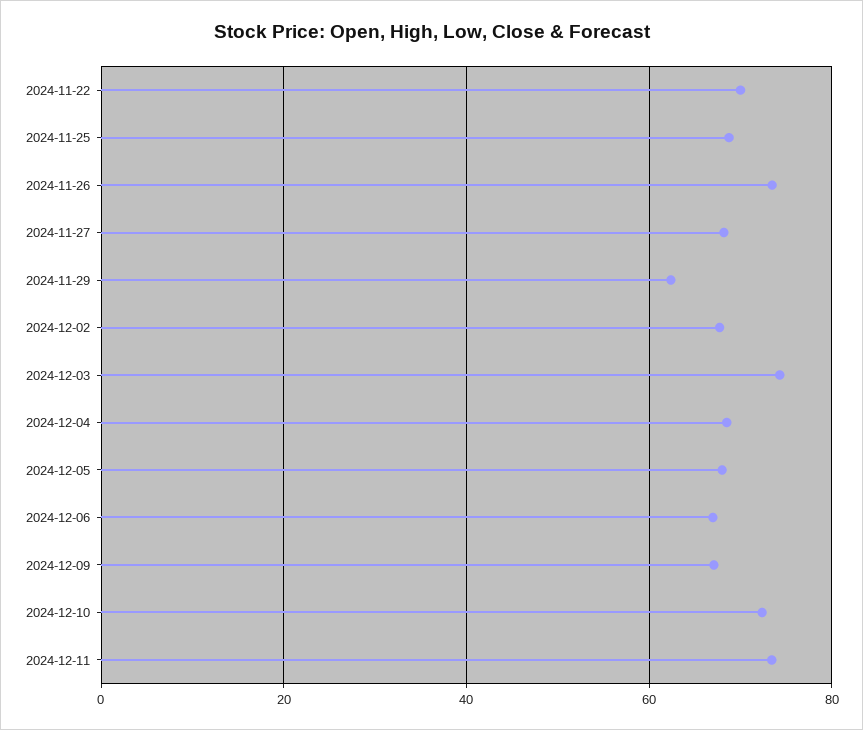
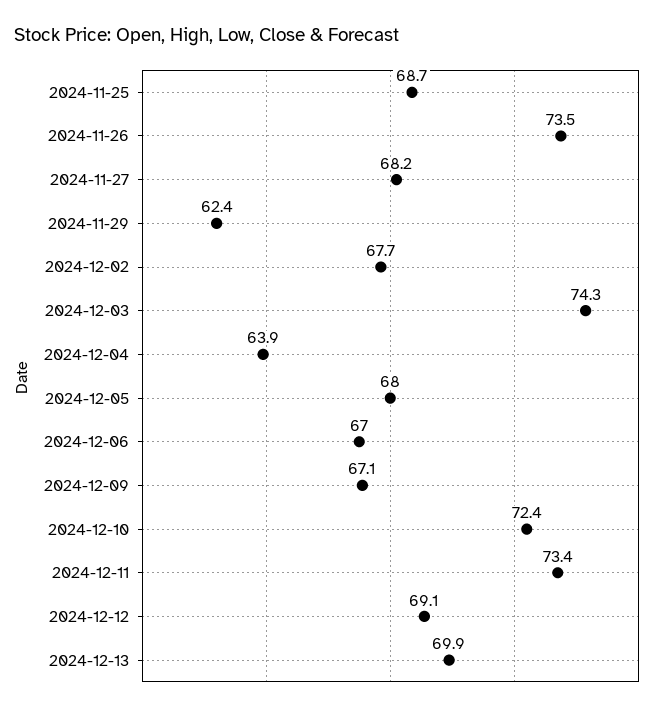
2024-11-22: 70 -> none
2024-12-04: 68 -> 63.9
2024-12-12: none -> 69.1
2024-12-13: none -> 69.9

